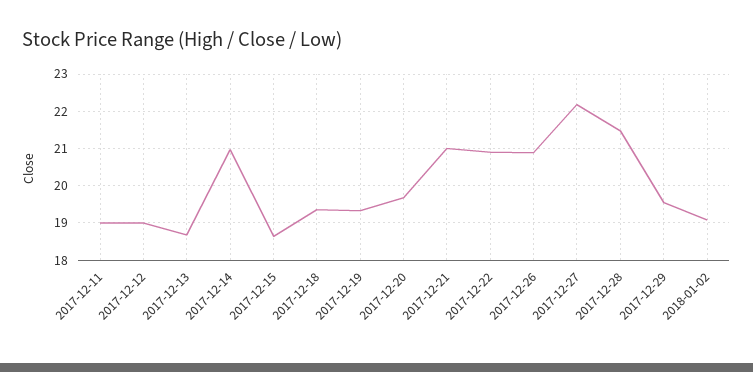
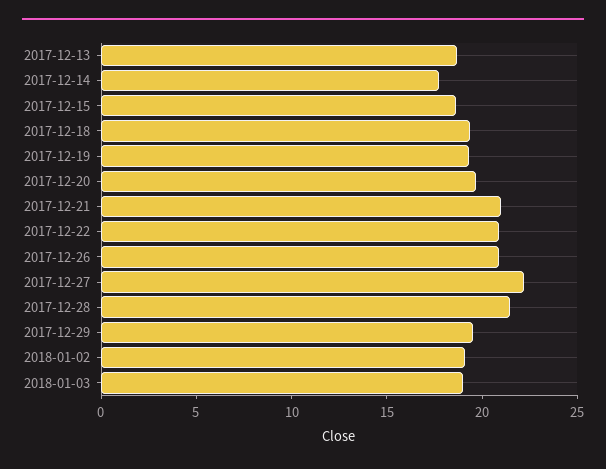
2017-12-11: 19 -> none
2017-12-12: 19 -> none
2017-12-14: 21 -> 18
2018-01-03: none -> 19

